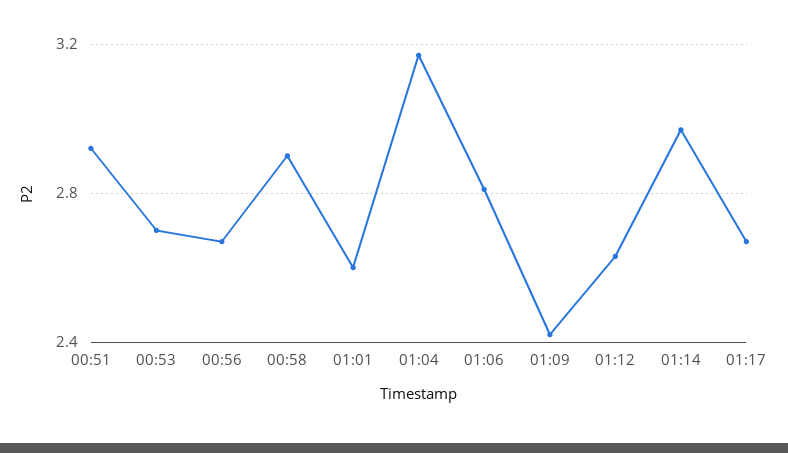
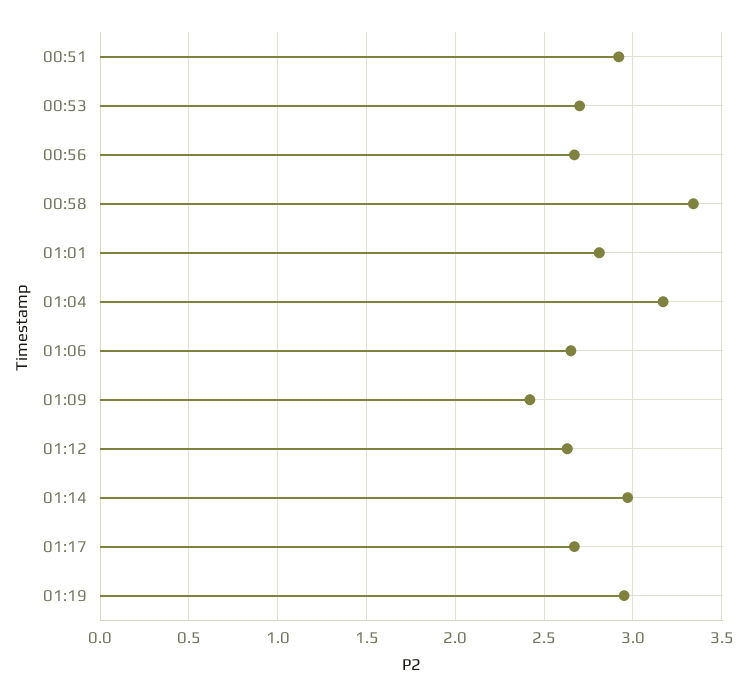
00:58: 2.9 -> 3.35
01:01: 2.6 -> 2.8
01:06: 2.8 -> 2.65
01:19: none -> 2.95

